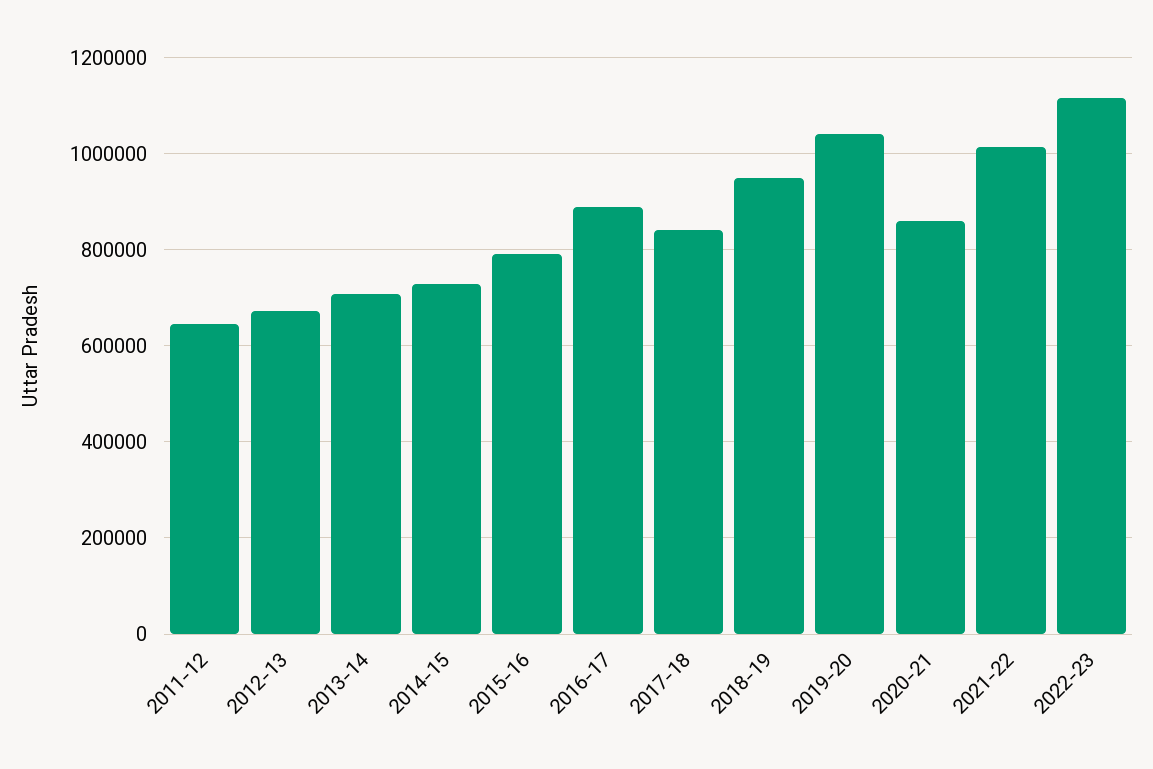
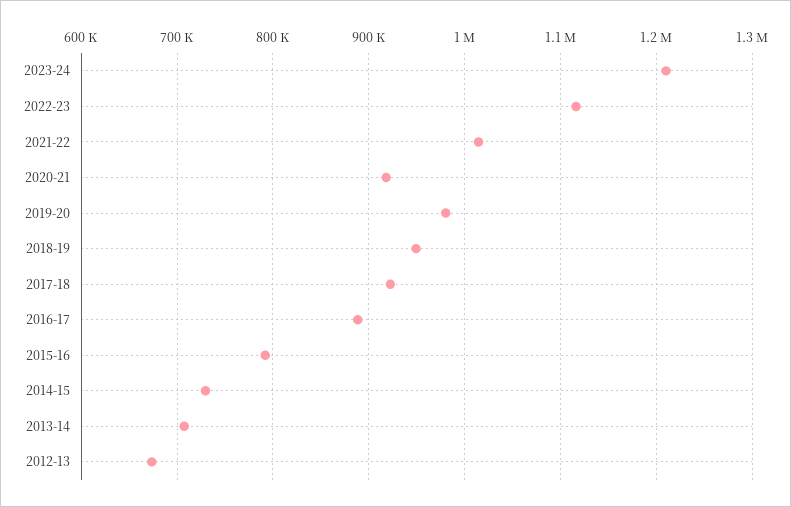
2011-12: 640000 -> none
2017-18: 840000 -> 920000
2019-20: 1040000 -> 980000
2020-21: 860000 -> 920000
2023-24: none -> 1210000

